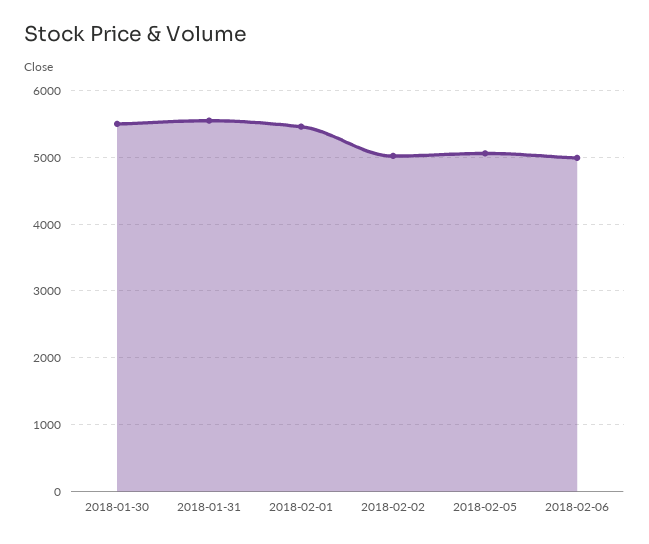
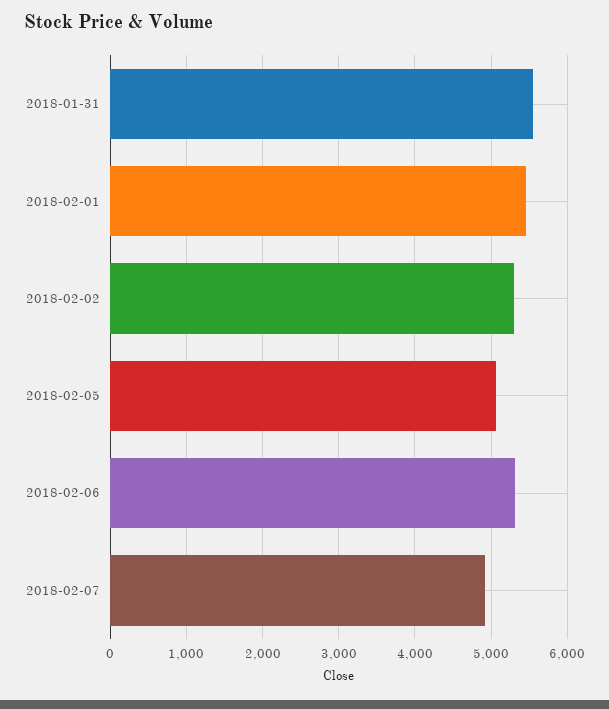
2018-01-30: 5500 -> none
2018-02-02: 5000 -> 5300
2018-02-06: 5000 -> 5300
2018-02-07: none -> 4900

